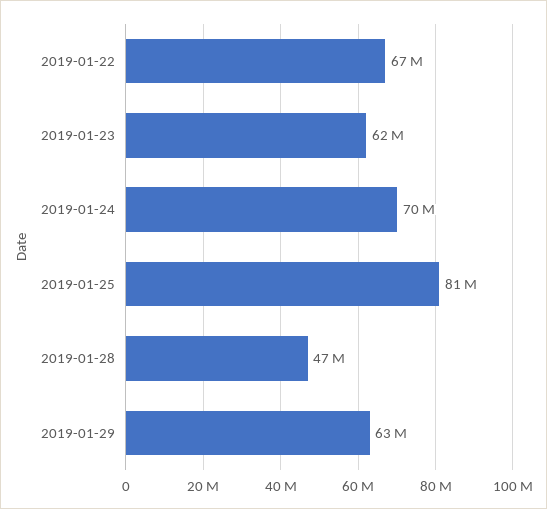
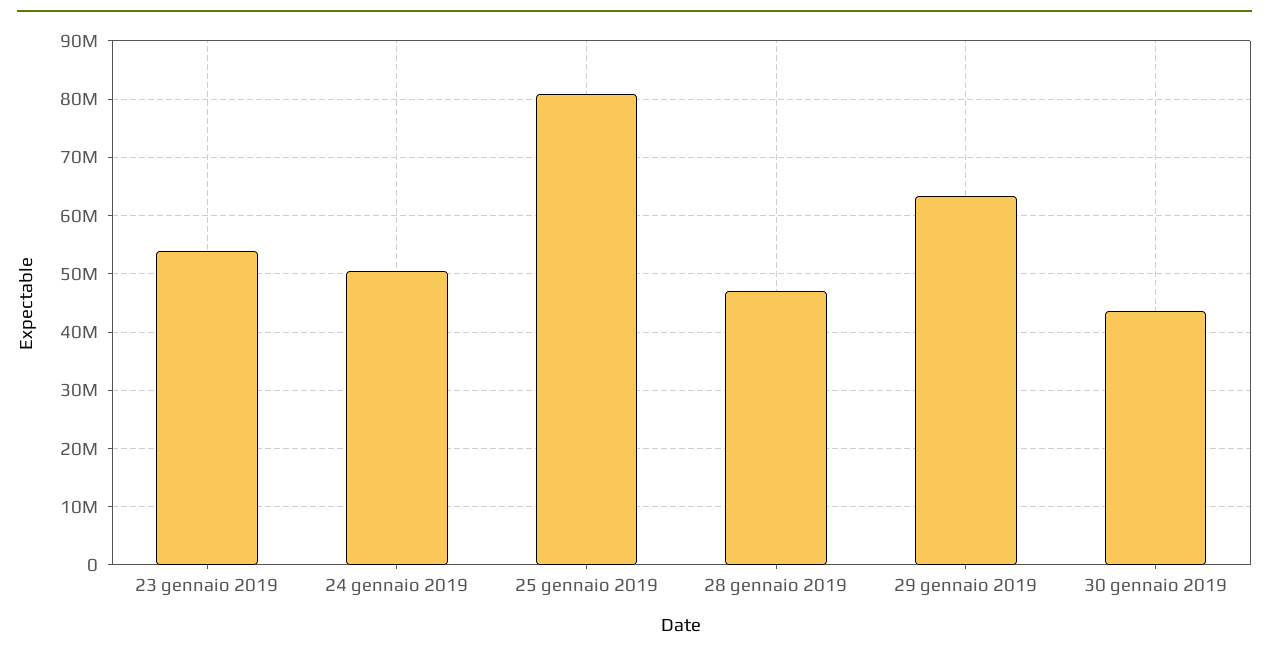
2019-01-22: 67000000 -> none
2019-01-23: 62000000 -> 54000000
2019-01-24: 70000000 -> 50000000
30 gennaio 2019: none -> 44000000

